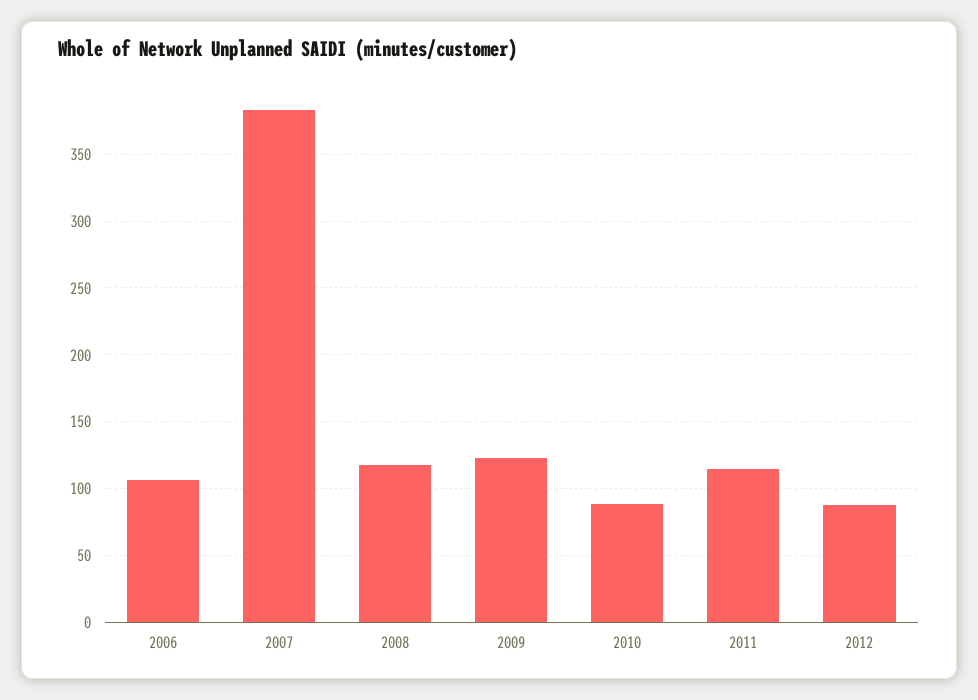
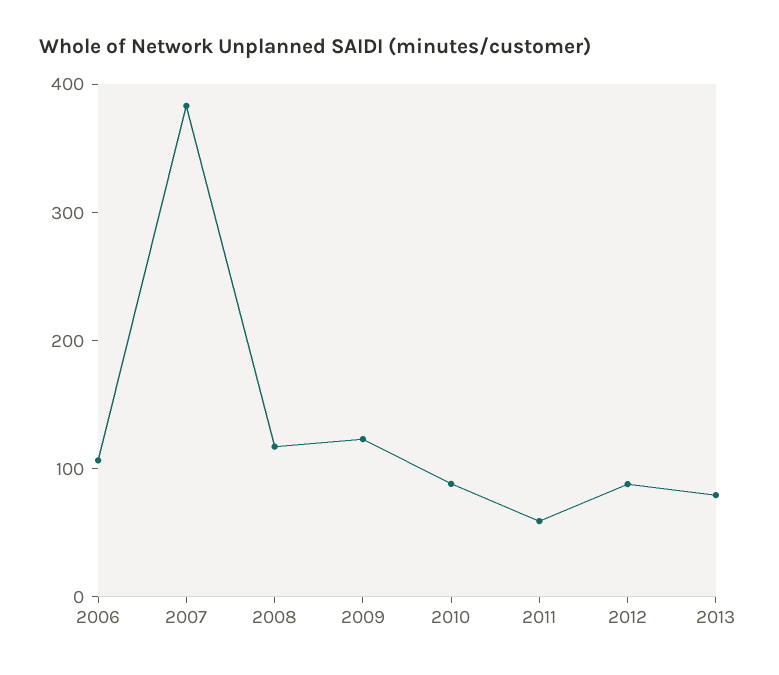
2011: 115 -> 60
2013: none -> 80

